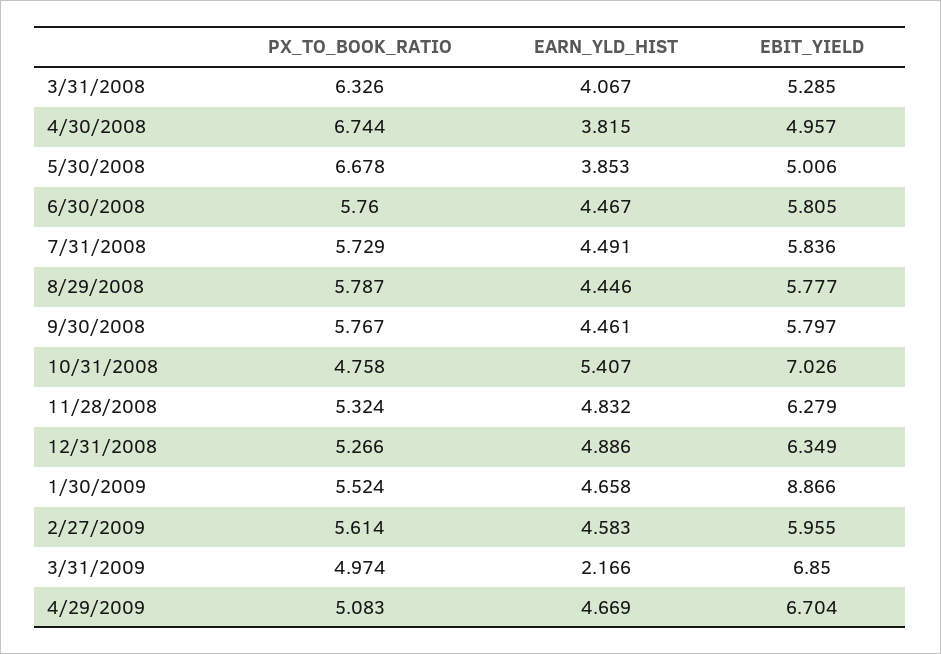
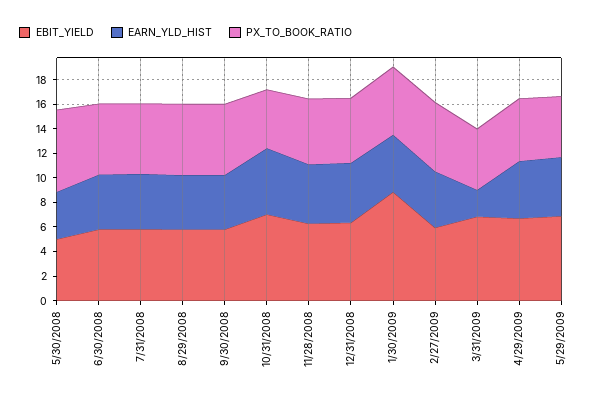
PX_TO_BOOK_RATIO, 3/31/2008: 6.326 -> none
EARN_YLD_HIST, 3/31/2008: 4.067 -> none
EBIT_YIELD, 3/31/2008: 5.285 -> none
PX_TO_BOOK_RATIO, 4/30/2008: 6.744 -> none
EARN_YLD_HIST, 4/30/2008: 3.815 -> none
EBIT_YIELD, 4/30/2008: 4.957 -> none
EBIT_YIELD, 5/29/2009: none -> 7
EARN_YLD_HIST, 5/29/2009: none -> 5
PX_TO_BOOK_RATIO, 5/29/2009: none -> 5

